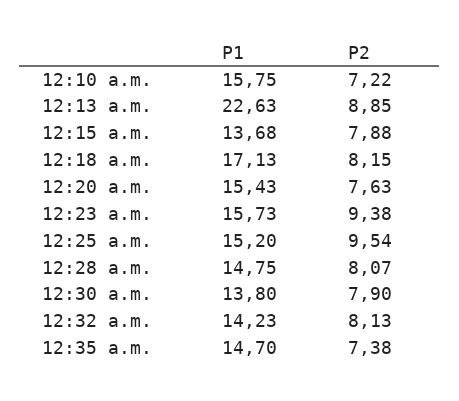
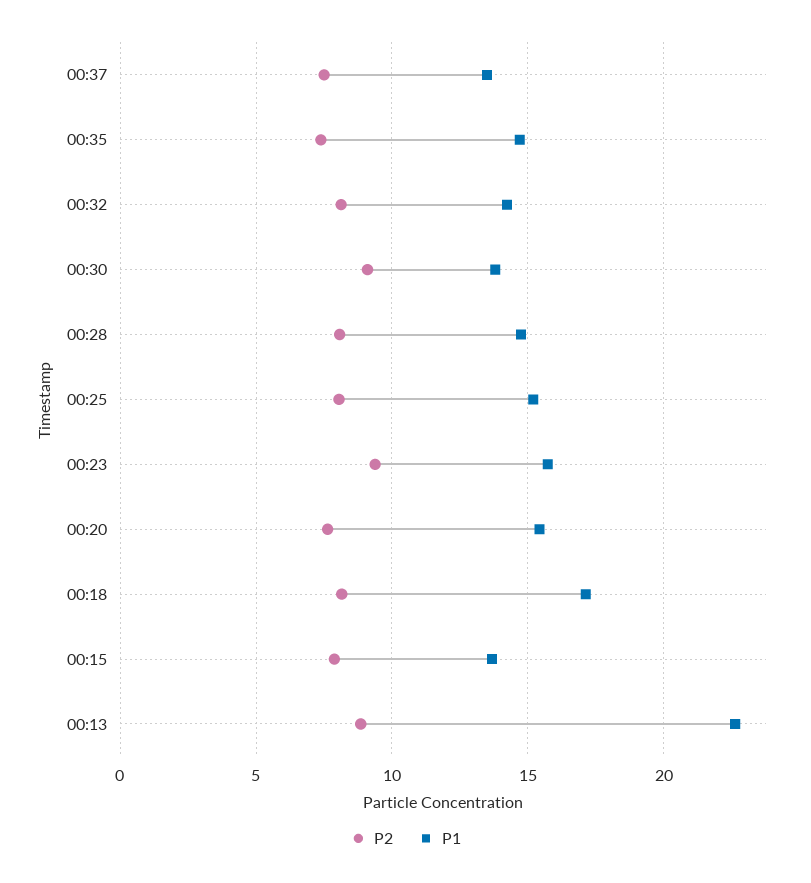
P1, 12:10 a.m.: 15.75 -> none
P2, 12:10 a.m.: 7.22 -> none
P2, 12:25 a.m.: 9.54 -> 8
P2, 12:30 a.m.: 7.9 -> 9
P2, 00:37: none -> 7.5
P1, 00:37: none -> 13.5

